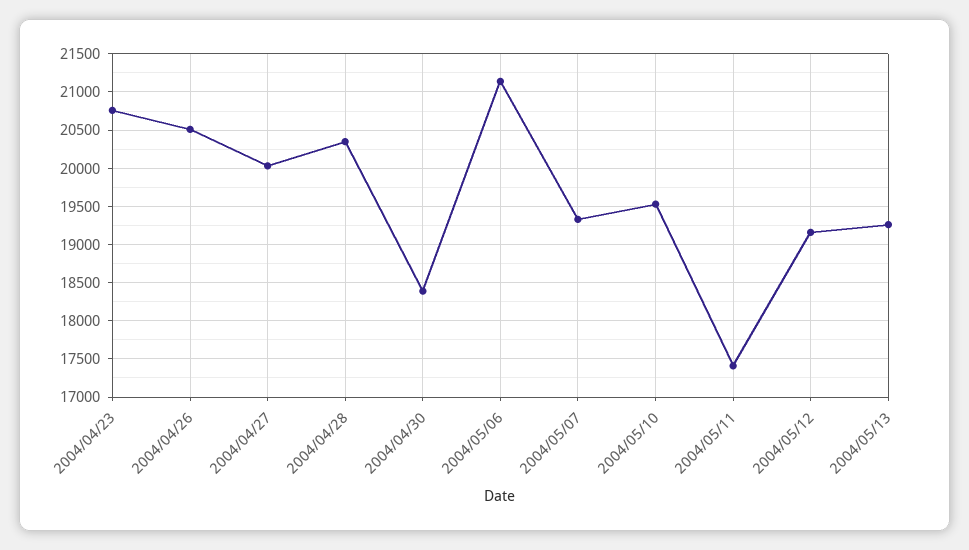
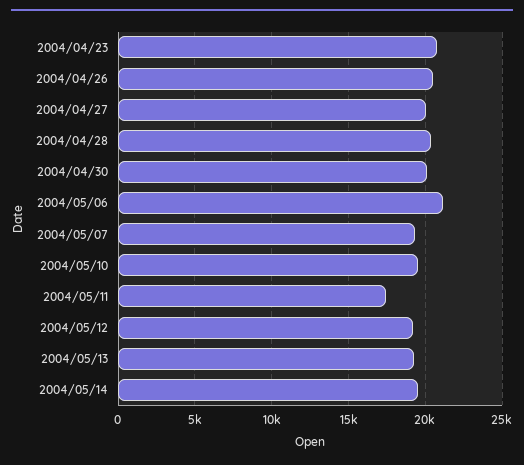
2004/04/30: 18400 -> 20000
2004/05/14: none -> 19500

